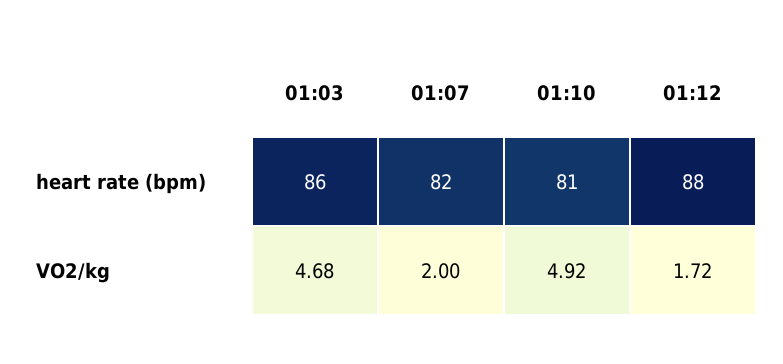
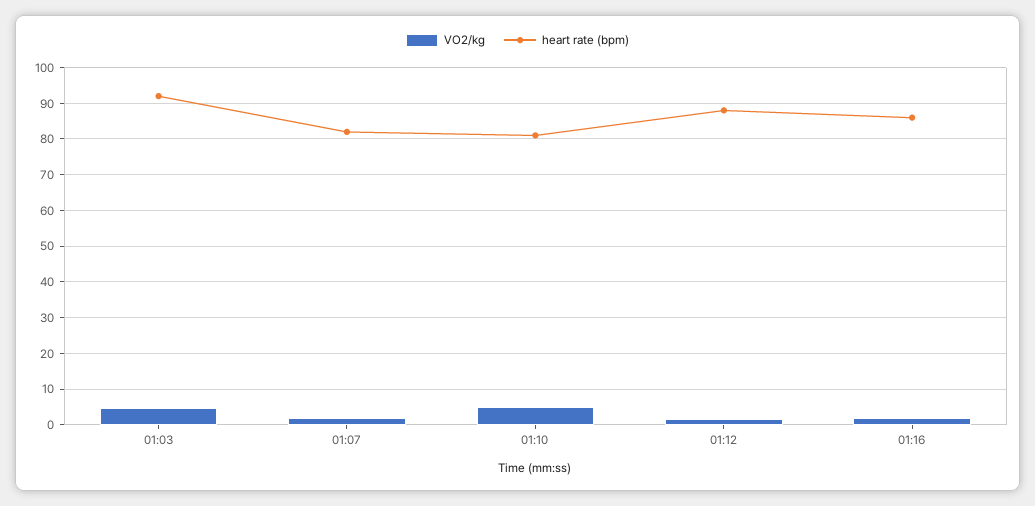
heart rate (bpm), 01:03: 86 -> 92
VO2/kg, 01:16: none -> 2
heart rate (bpm), 01:16: none -> 86

